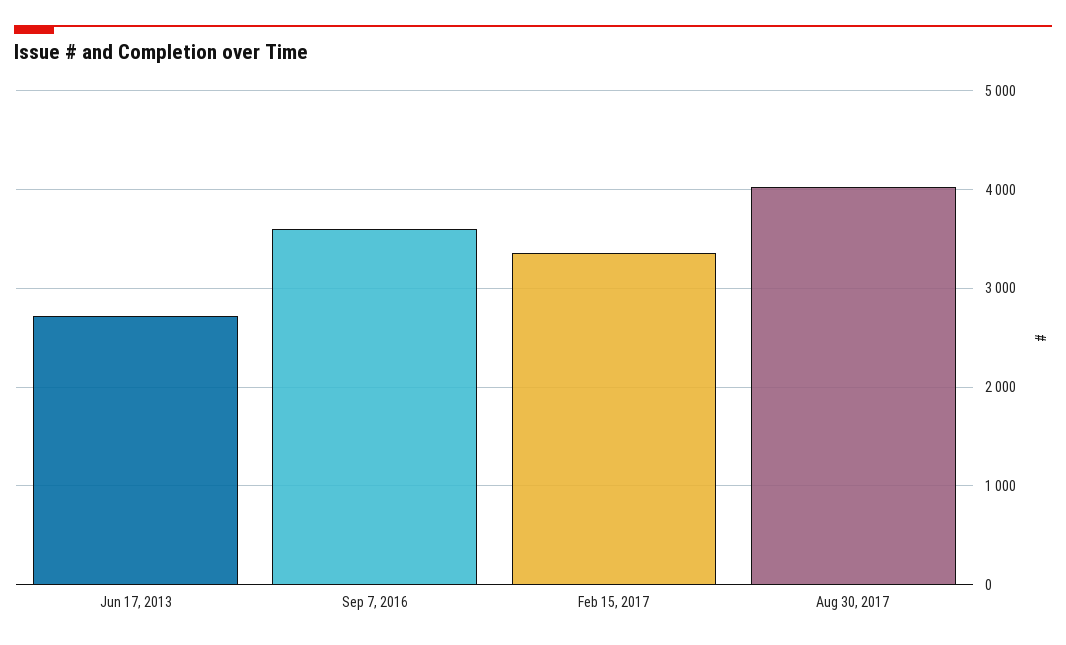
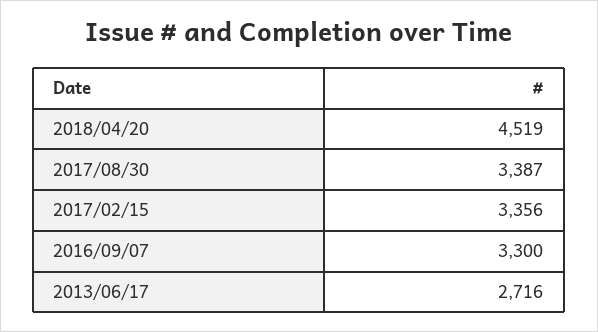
Sep 7, 2016: 3600 -> 3300
Aug 30, 2017: 4000 -> 3387
2018/04/20: none -> 4519

